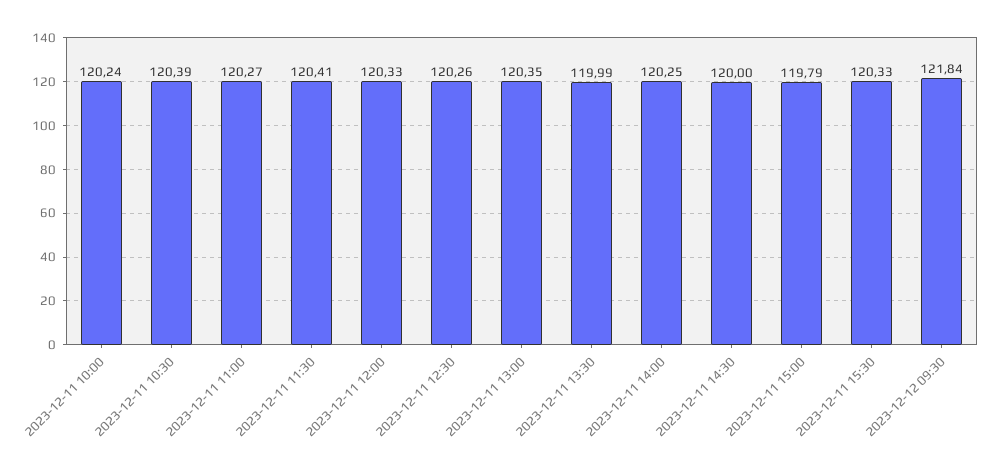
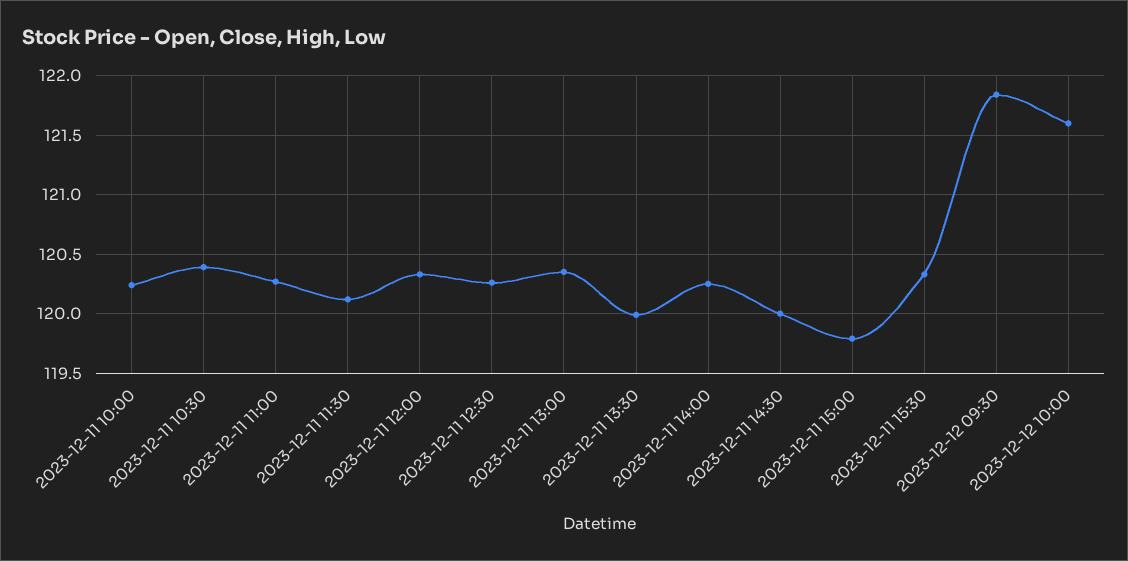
2023-12-11 11:30: 120.41 -> 120.1
2023-12-12 10:00: none -> 121.6

